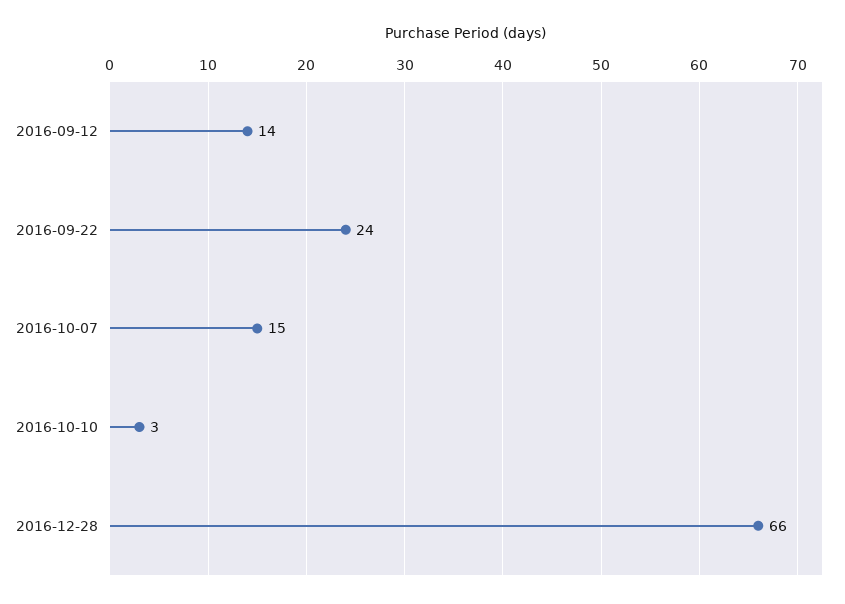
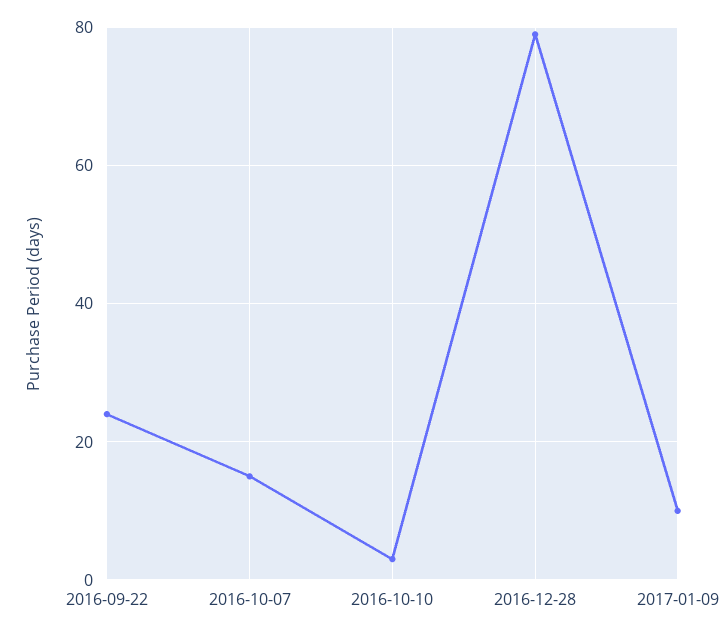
2016-09-12: 14 -> none
2016-12-28: 66 -> 80
2017-01-09: none -> 10

